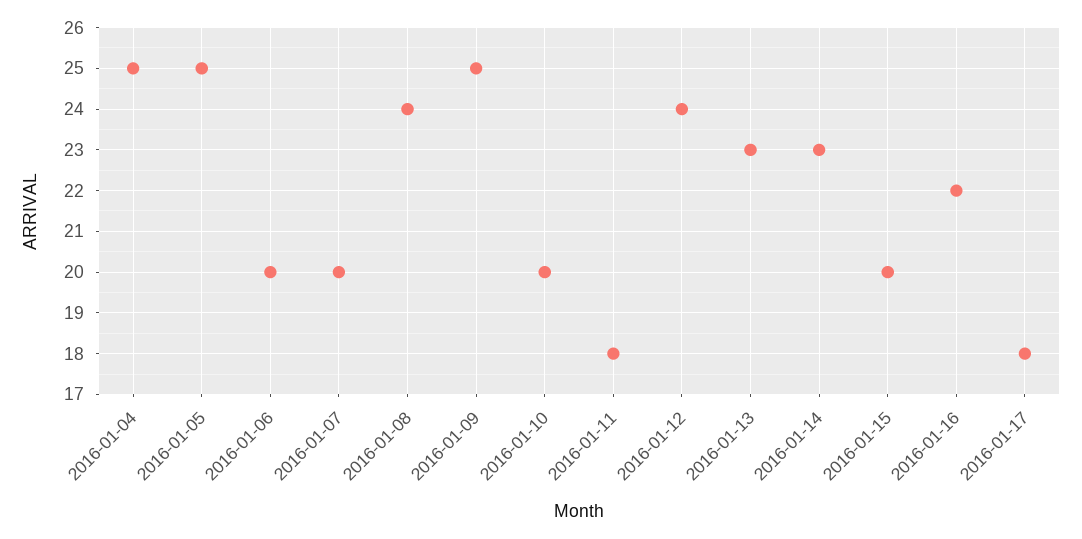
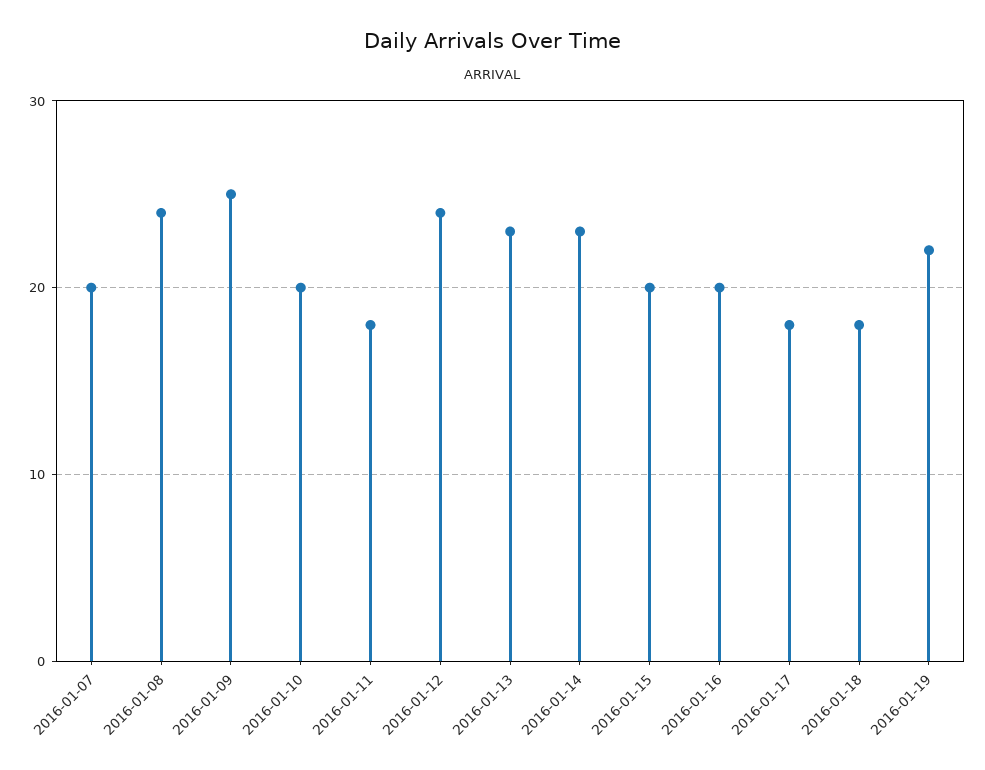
2016-01-04: 25 -> none
2016-01-05: 25 -> none
2016-01-06: 20 -> none
2016-01-16: 22 -> 20
2016-01-18: none -> 18
2016-01-19: none -> 22

